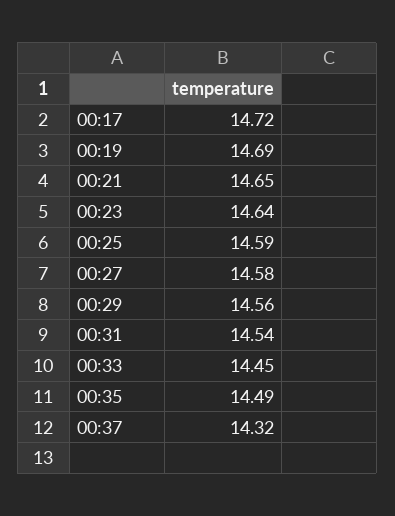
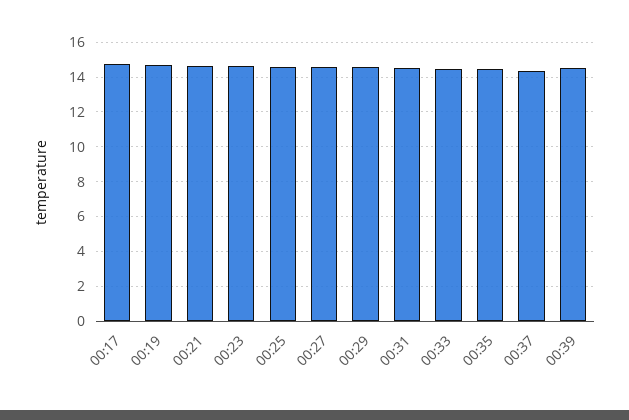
00:39: none -> 14.5

